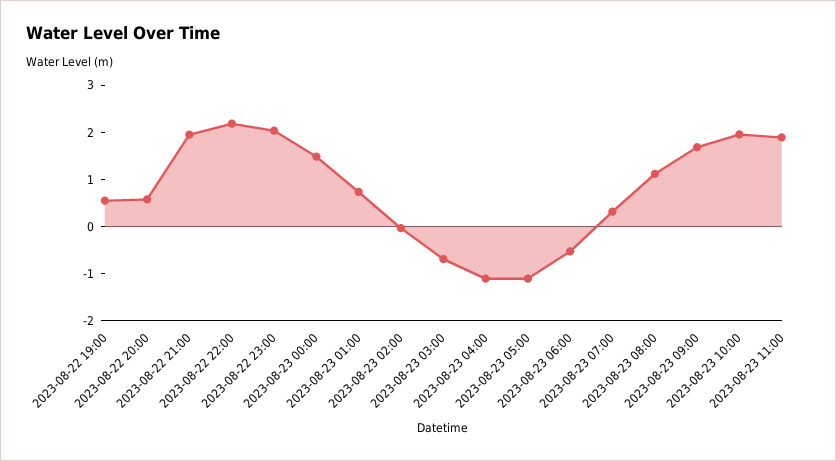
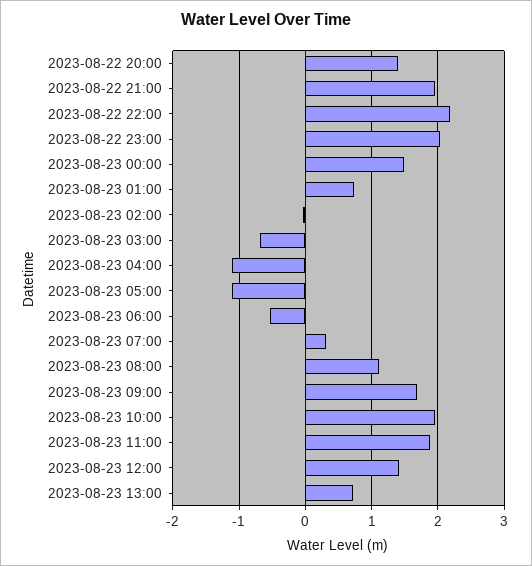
2023-08-22 19:00: 0.6 -> none
2023-08-22 20:00: 0.6 -> 1.4
2023-08-23 12:00: none -> 1.4
2023-08-23 13:00: none -> 0.7

